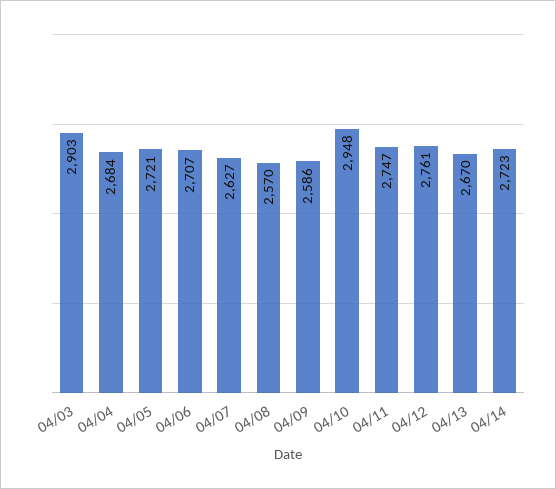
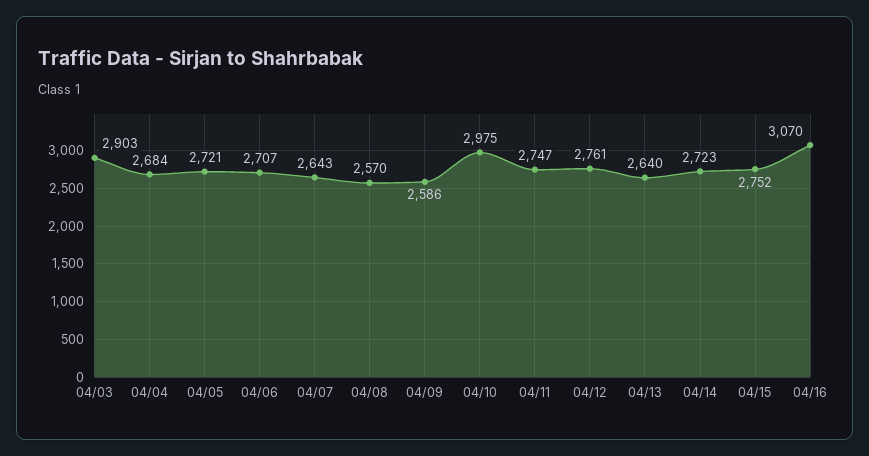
04/07: 2627 -> 2643
04/10: 2948 -> 2975
04/13: 2670 -> 2640
04/15: none -> 2752
04/16: none -> 3070

